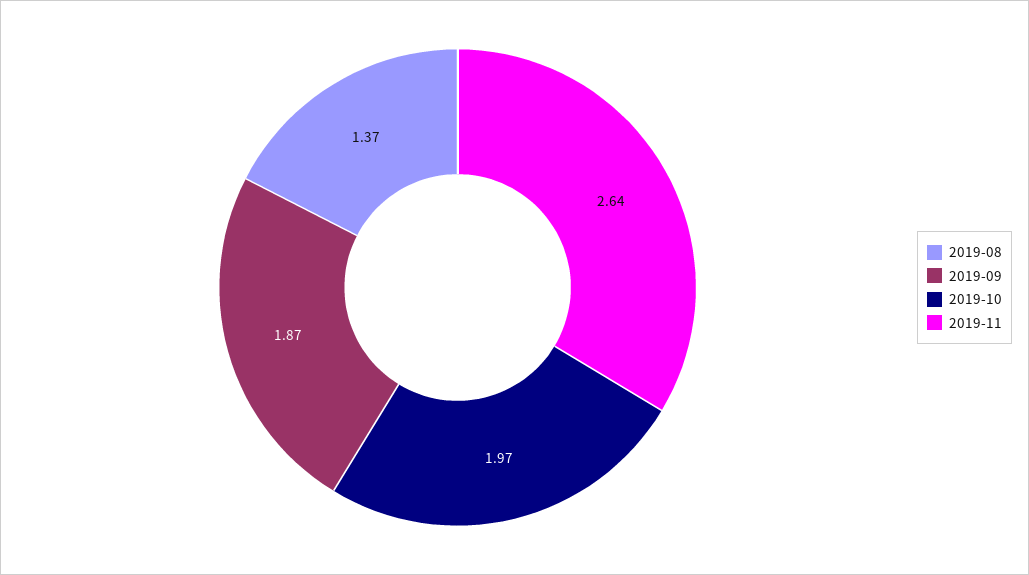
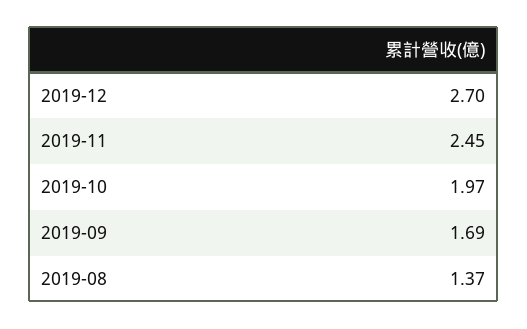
2019-09: 1.87 -> 1.69
2019-11: 2.64 -> 2.45
2019-12: none -> 2.7

